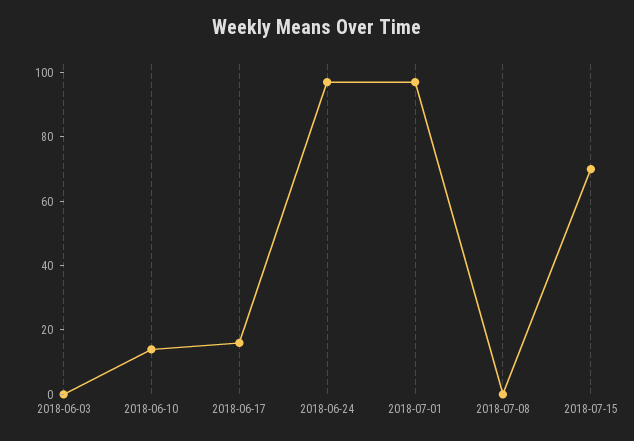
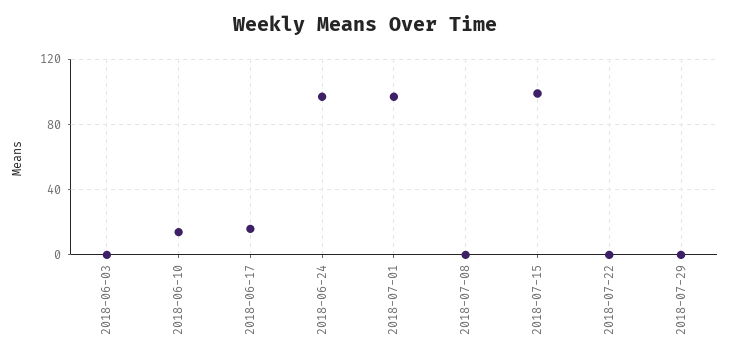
2018-07-15: 70 -> 100
2018-07-22: none -> 0
2018-07-29: none -> 0

